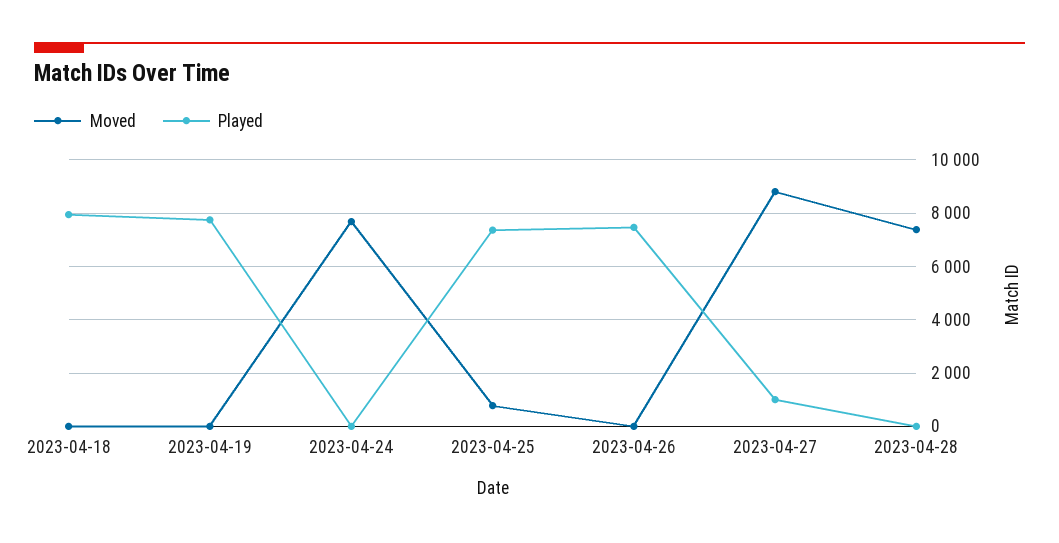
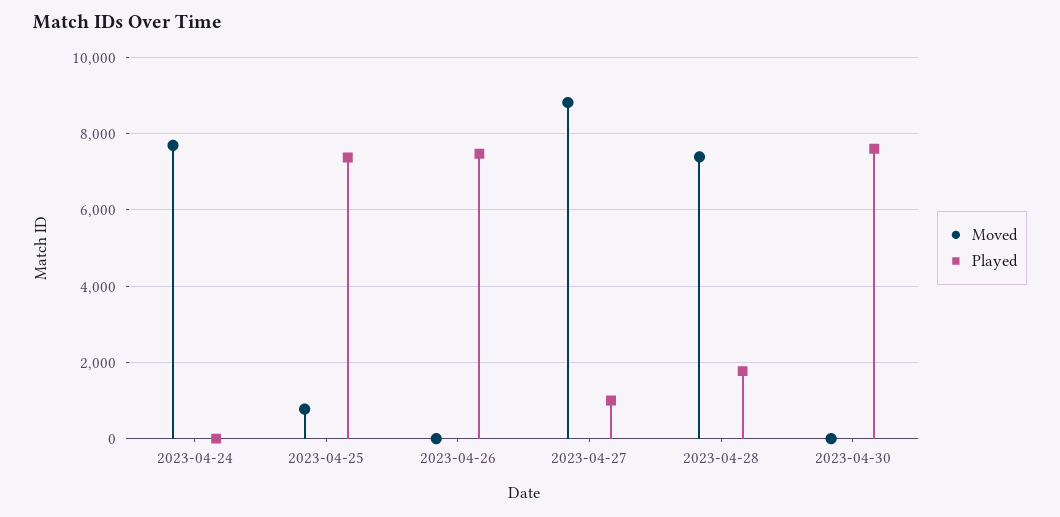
Moved, 2023-04-18: 0 -> none
Played, 2023-04-18: 8000 -> none
Moved, 2023-04-19: 0 -> none
Played, 2023-04-19: 7750 -> none
Played, 2023-04-28: 0 -> 1800
Moved, 2023-04-30: none -> 0
Played, 2023-04-30: none -> 7600

